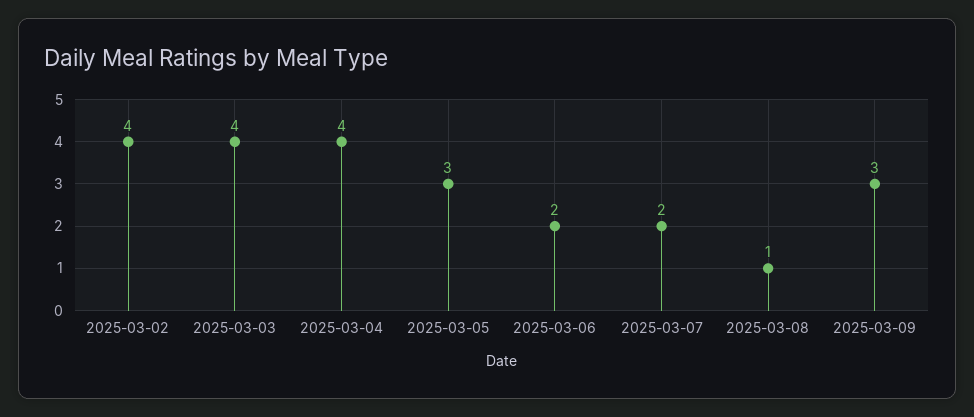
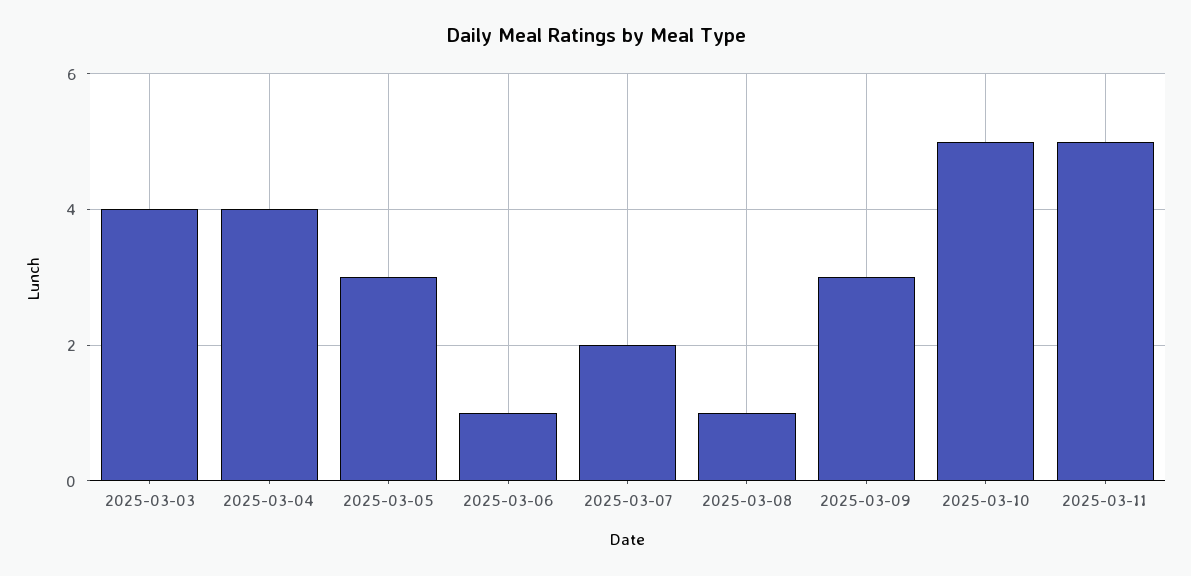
2025-03-02: 4 -> none
2025-03-06: 2 -> 1
2025-03-10: none -> 5
2025-03-11: none -> 5

